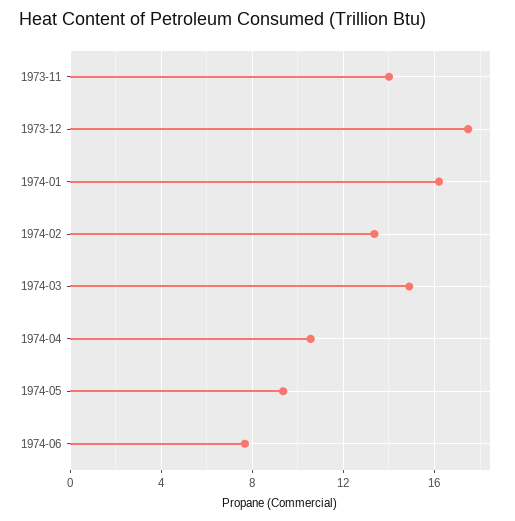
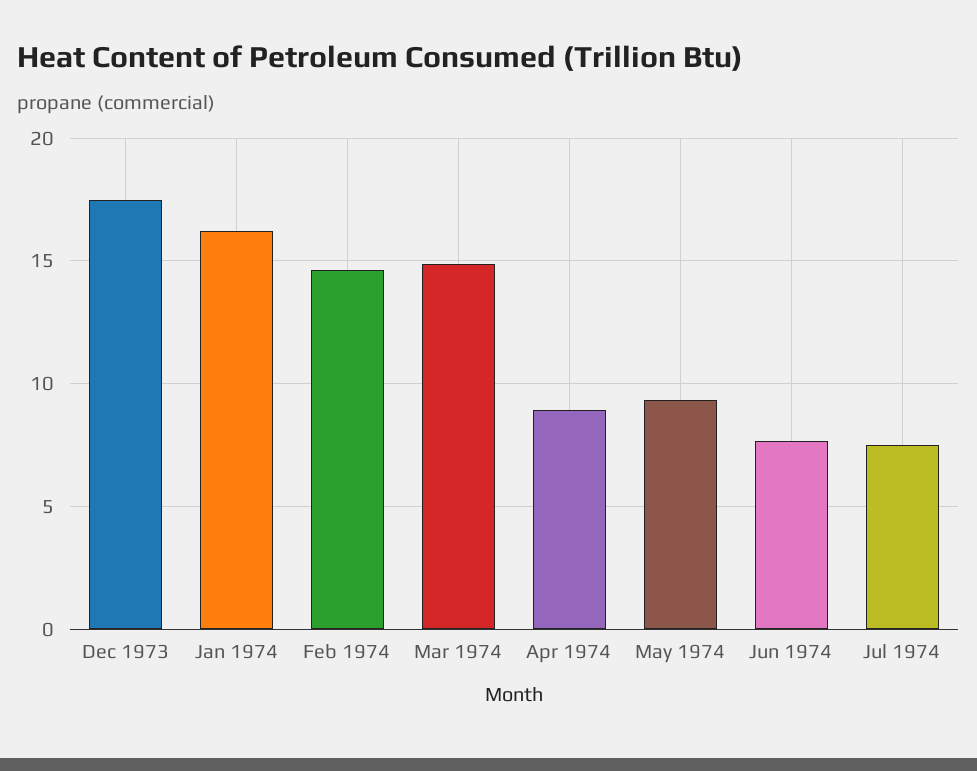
1973-11: 14 -> none
1974-02: 13.5 -> 14.5
1974-04: 10.5 -> 9
Jul 1974: none -> 7.5

